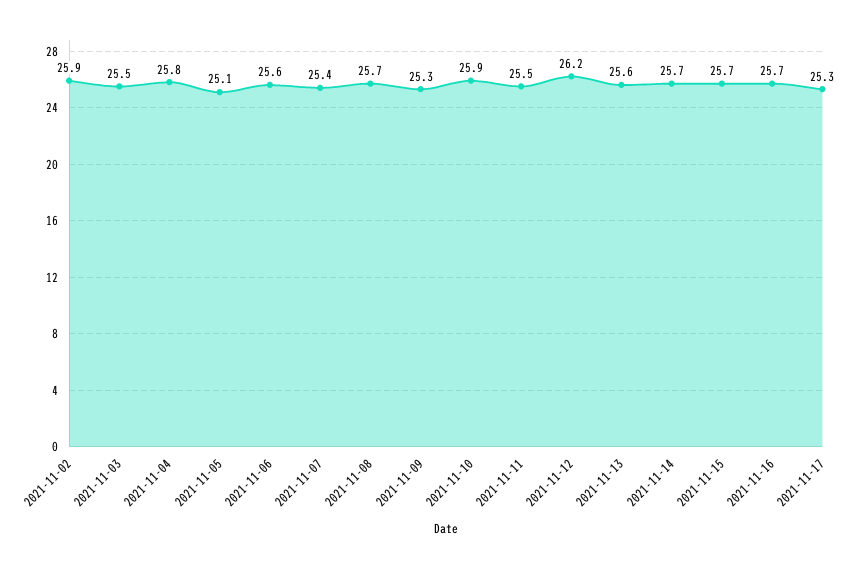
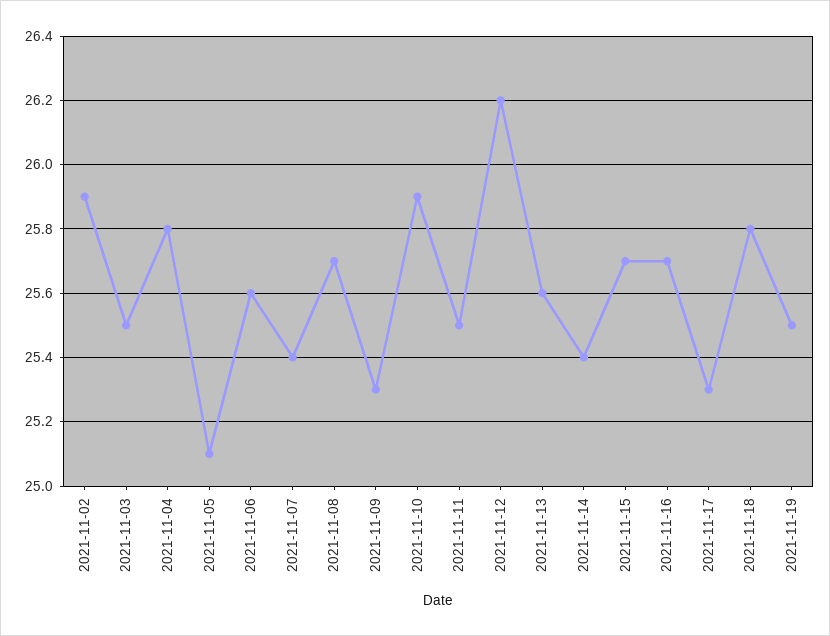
2021-11-14: 25.7 -> 25.4
2021-11-18: none -> 25.8
2021-11-19: none -> 25.5

